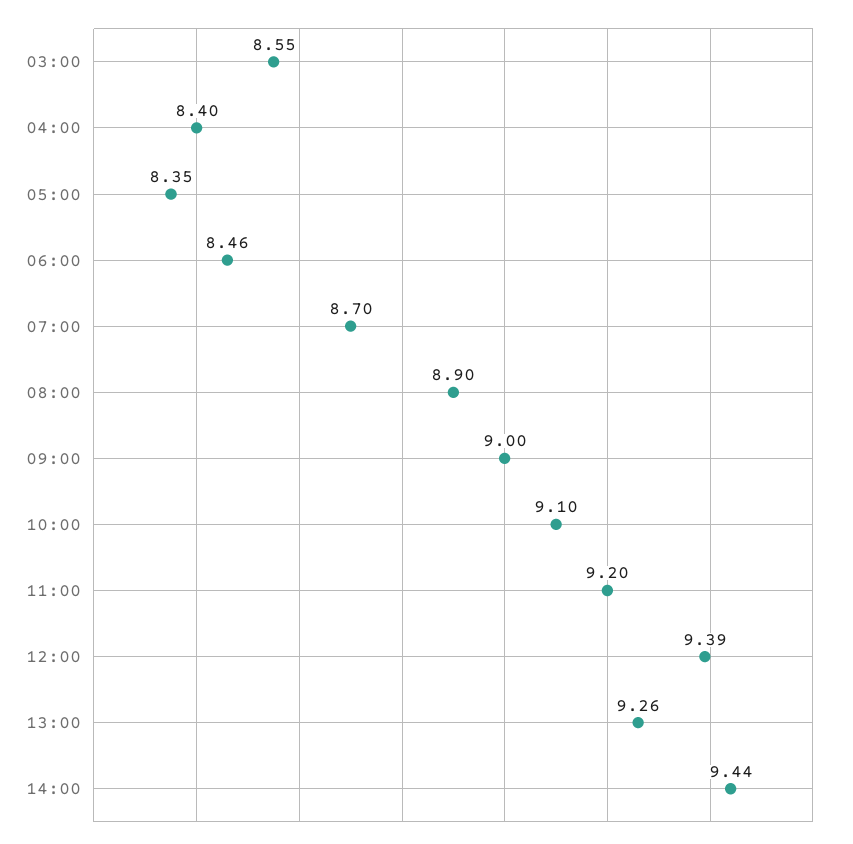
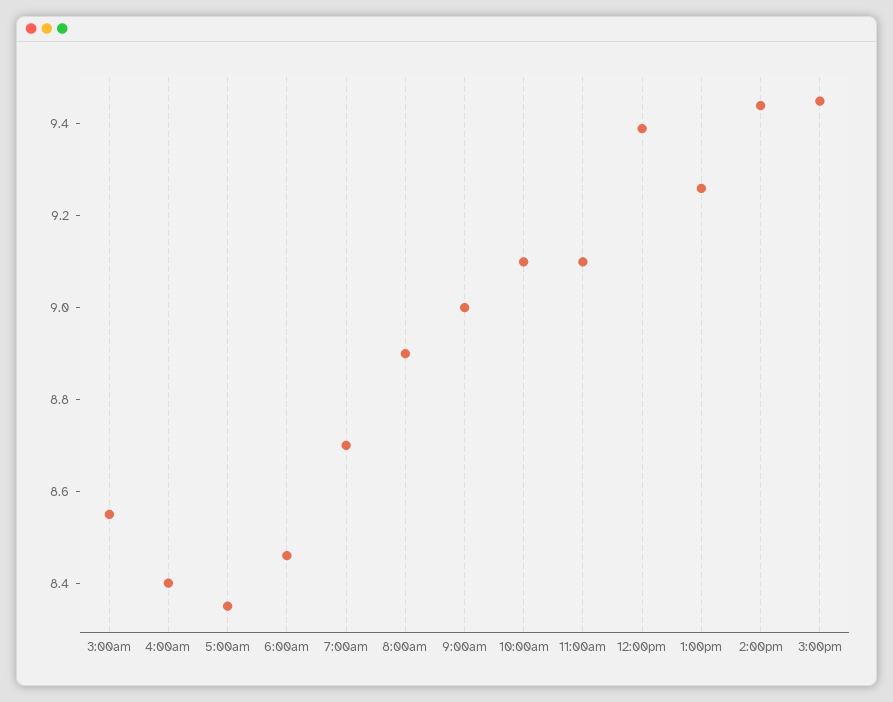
11:00: 9.2 -> 9.1
3:00pm: none -> 9.45

